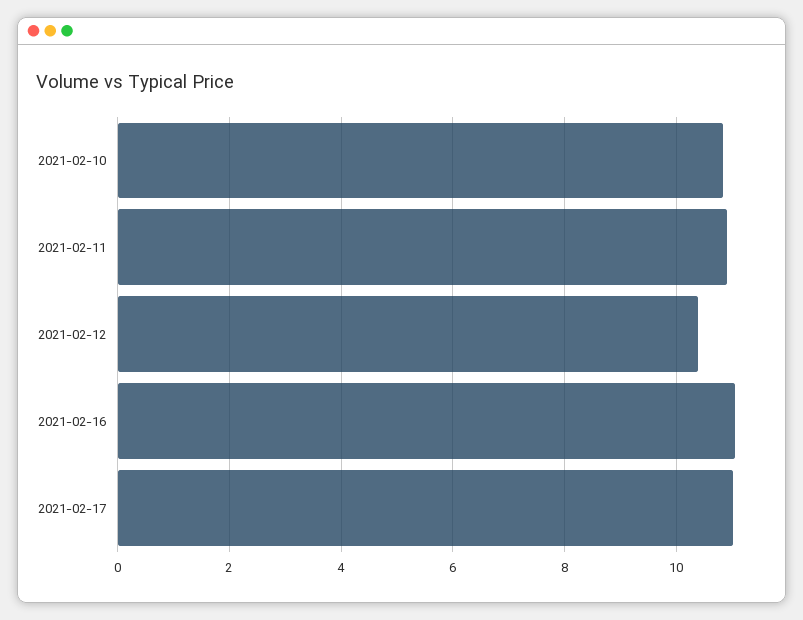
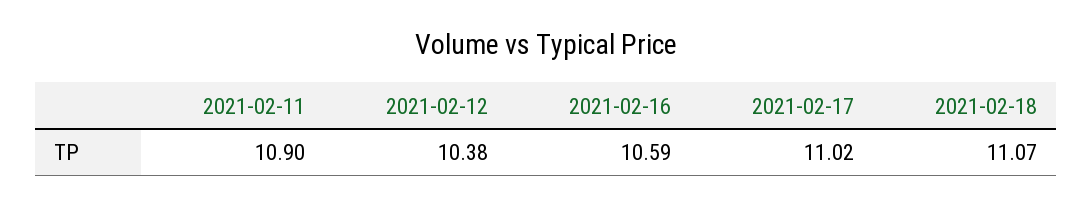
2021-02-10: 10.8 -> none
2021-02-16: 11 -> 10.59
2021-02-18: none -> 11.07

